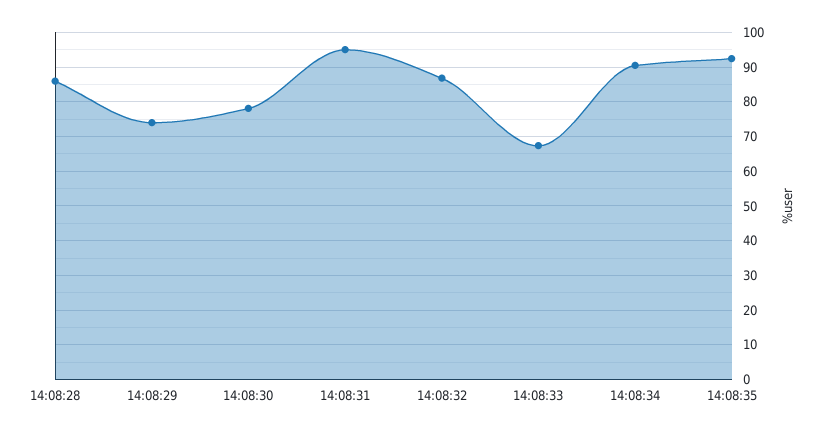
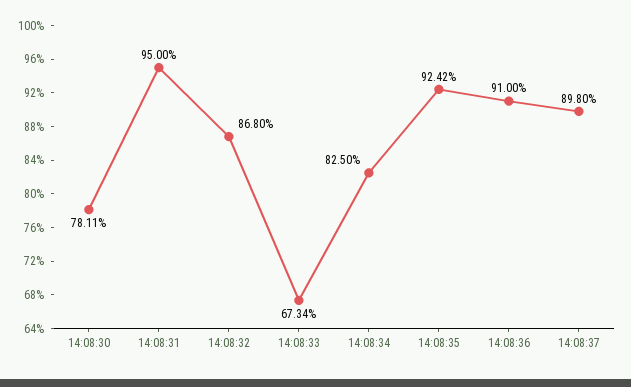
14:08:28: 86 -> none
14:08:29: 74 -> none
14:08:34: 90 -> 82.5
14:08:36: none -> 91
14:08:37: none -> 89.8

